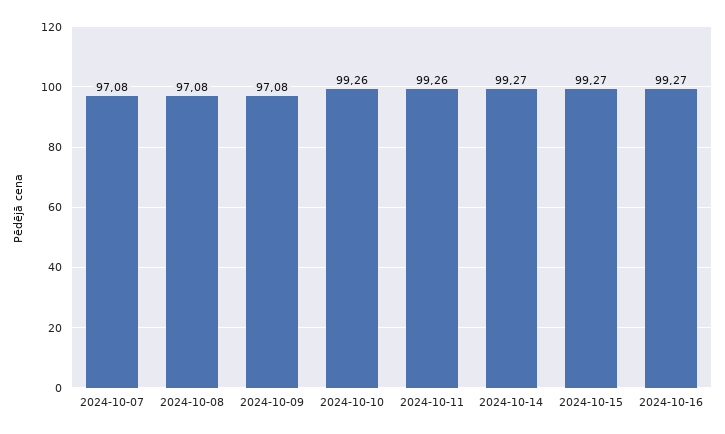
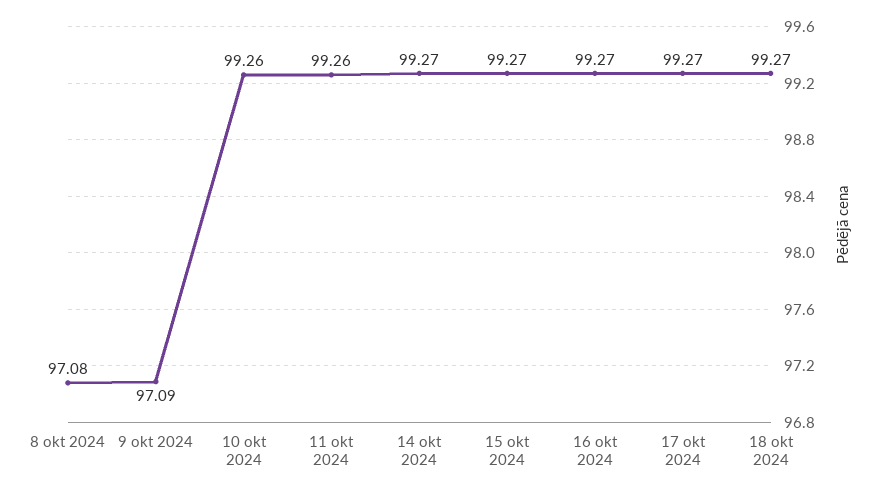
2024-10-07: 97.08 -> none
2024-10-09: 97.08 -> 97.09
17 okt 2024: none -> 99.27
18 okt 2024: none -> 99.27

